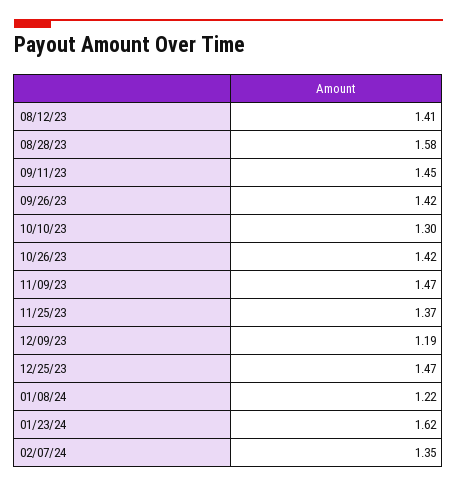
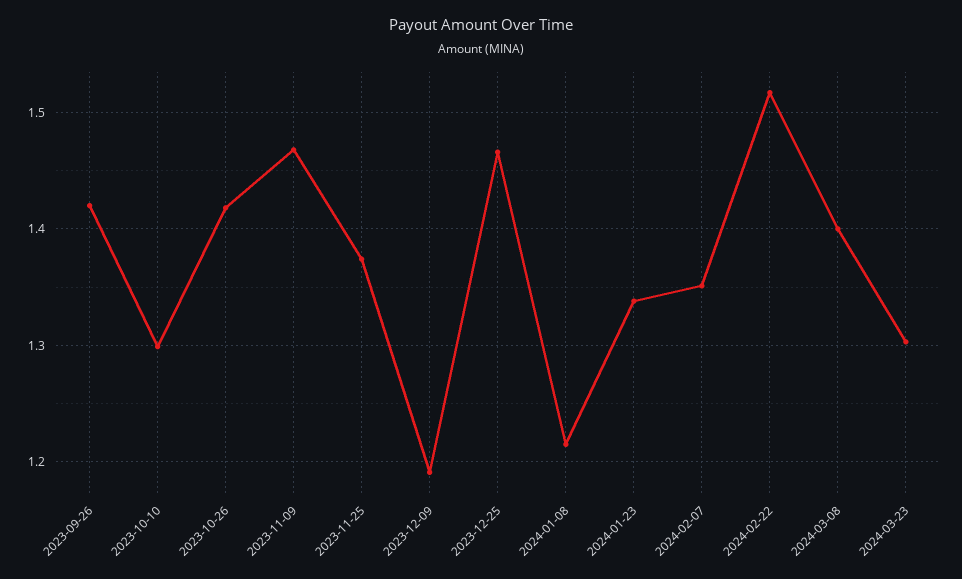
08/12/23: 1.41 -> none
08/28/23: 1.58 -> none
09/11/23: 1.45 -> none
01/23/24: 1.62 -> 1.34
2024-02-22: none -> 1.52
2024-03-08: none -> 1.4
2024-03-23: none -> 1.3

